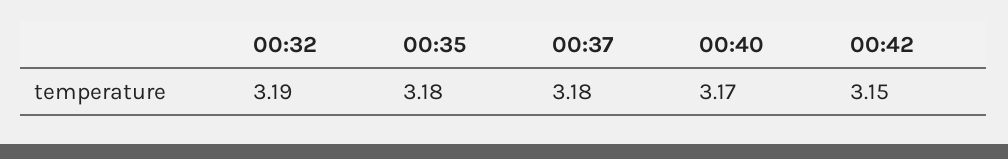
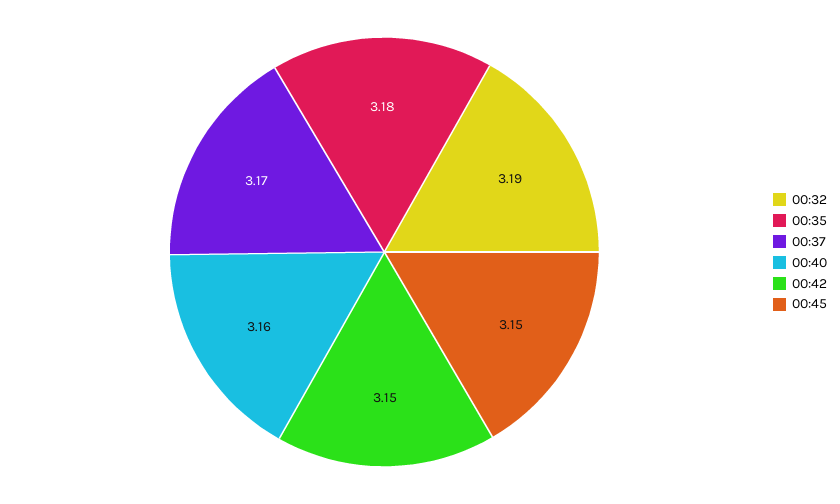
00:37: 3.18 -> 3.17
00:40: 3.17 -> 3.16
00:45: none -> 3.15

